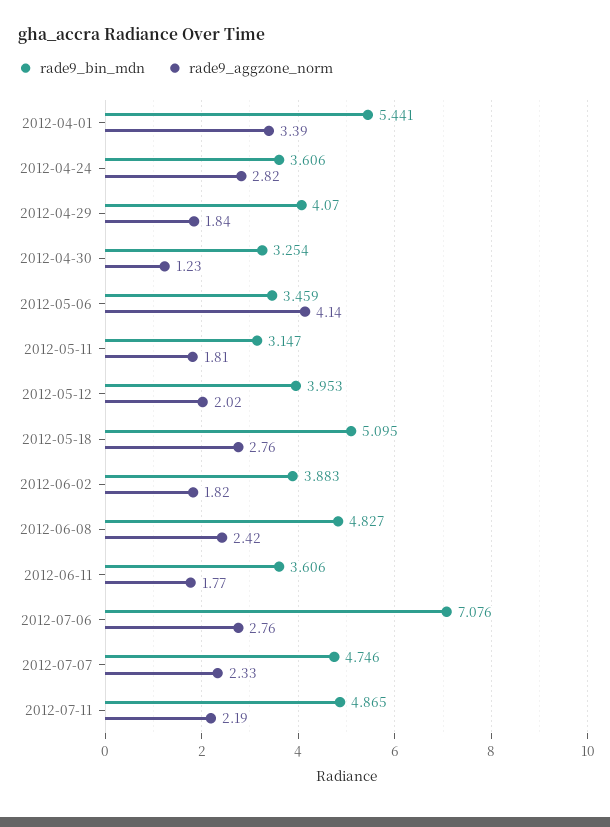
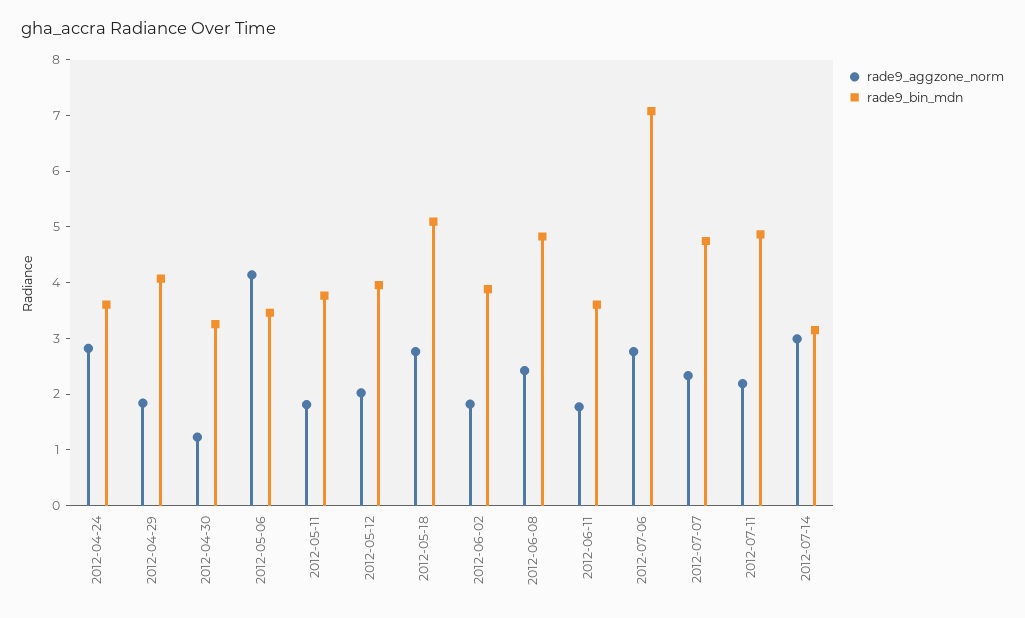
rade9_bin_mdn, 2012-04-01: 5.441 -> none
rade9_aggzone_norm, 2012-04-01: 3.39 -> none
rade9_bin_mdn, 2012-05-11: 3.147 -> 3.8
rade9_aggzone_norm, 2012-07-14: none -> 3
rade9_bin_mdn, 2012-07-14: none -> 3.2

